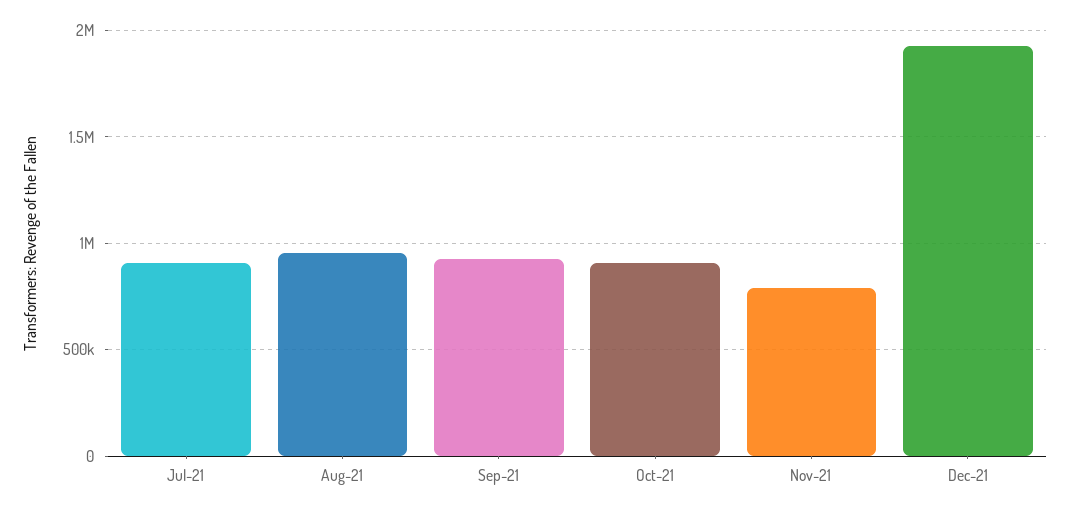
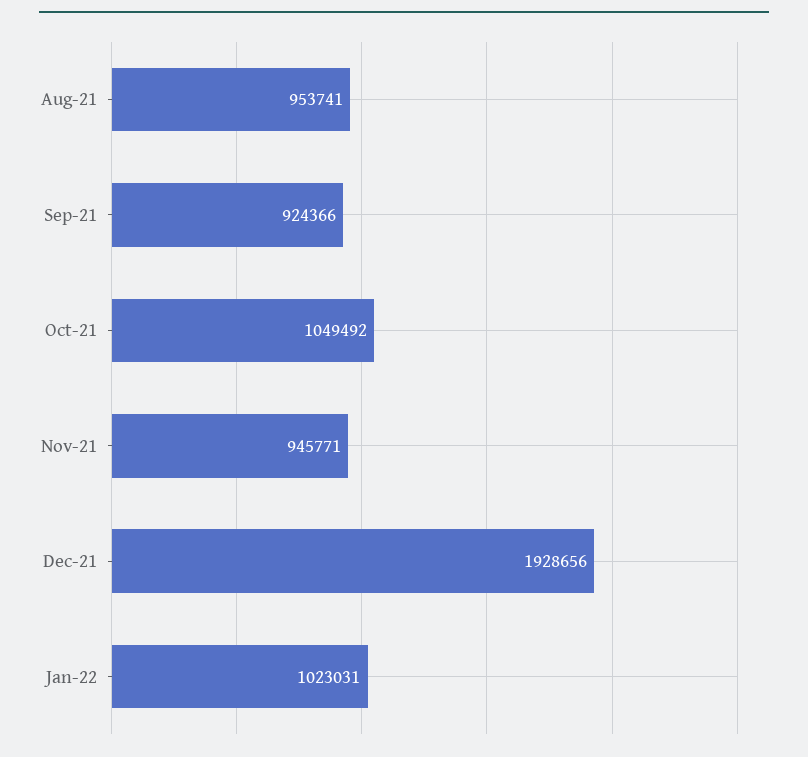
Jul-21: 900000 -> none
Oct-21: 900000 -> 1049492
Nov-21: 800000 -> 945771
Jan-22: none -> 1023031

